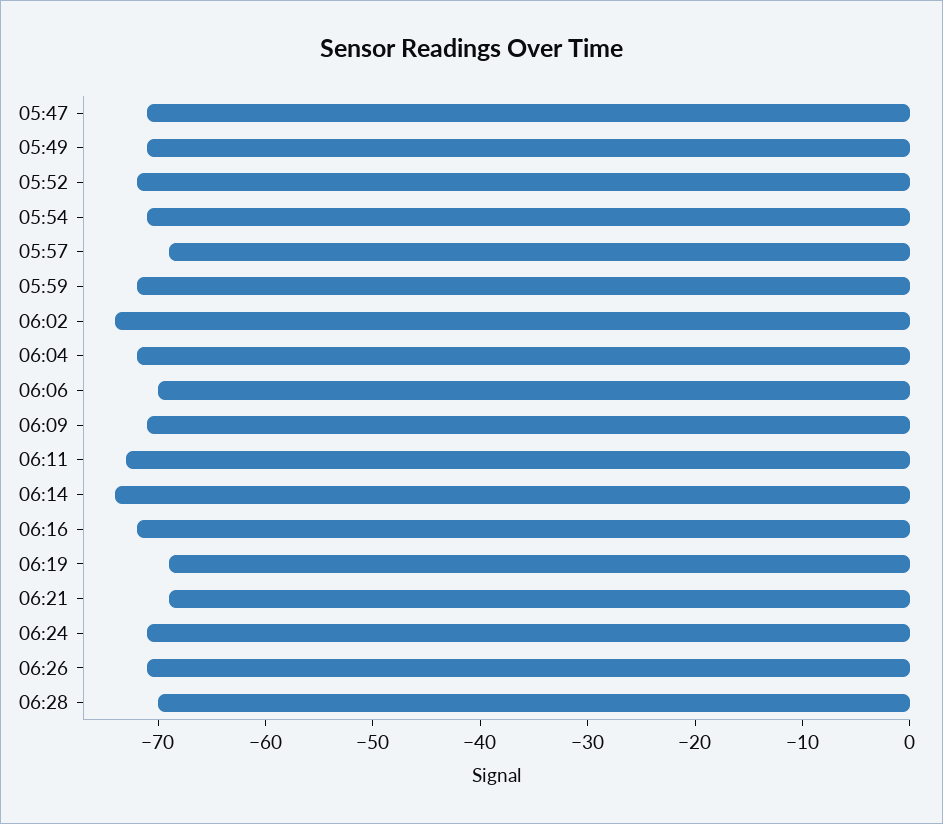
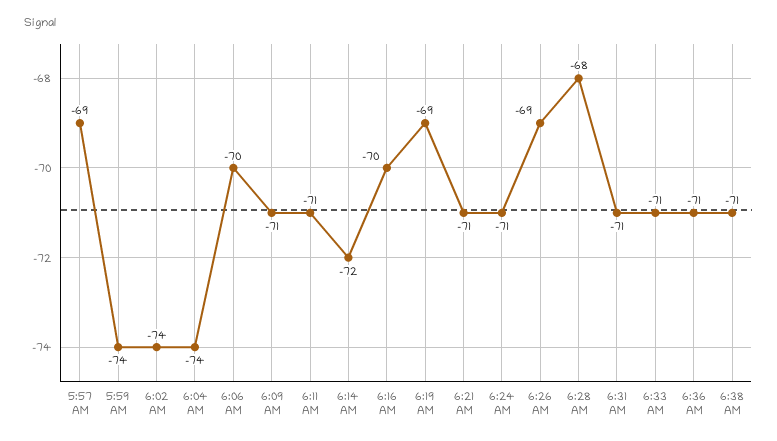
05:47: -71 -> none
05:49: -71 -> none
05:52: -72 -> none
05:54: -71 -> none
05:59: -72 -> -74
06:04: -72 -> -74
06:11: -73 -> -71
06:14: -74 -> -72
06:16: -72 -> -70
06:21: -69 -> -71
06:26: -71 -> -69
06:28: -70 -> -68
6:31 AM: none -> -71
6:33 AM: none -> -71
6:36 AM: none -> -71
6:38 AM: none -> -71

